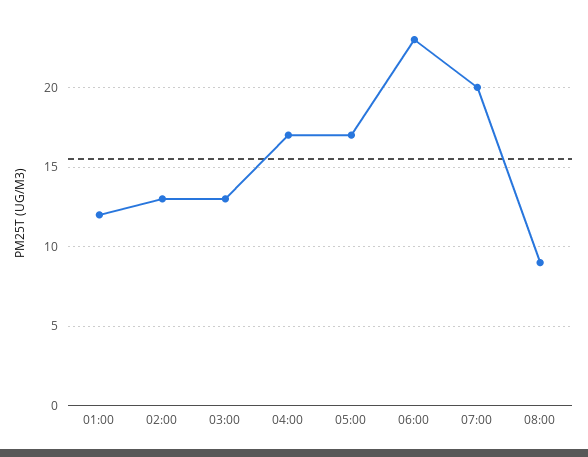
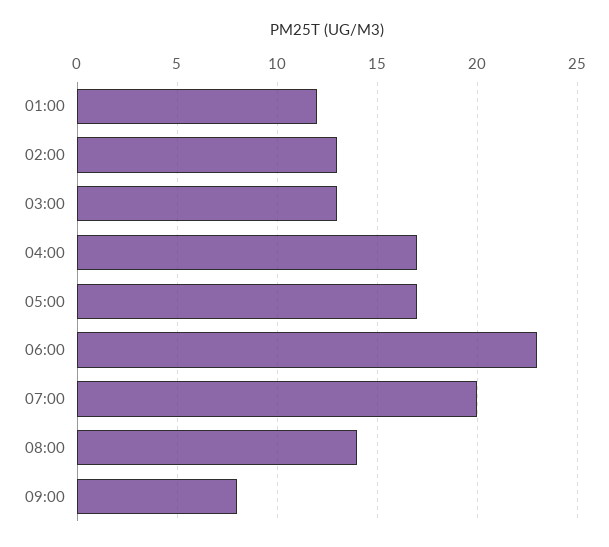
08:00: 9 -> 14
09:00: none -> 8

